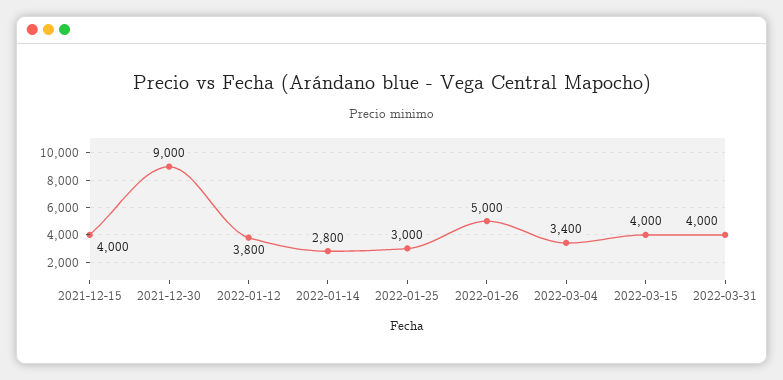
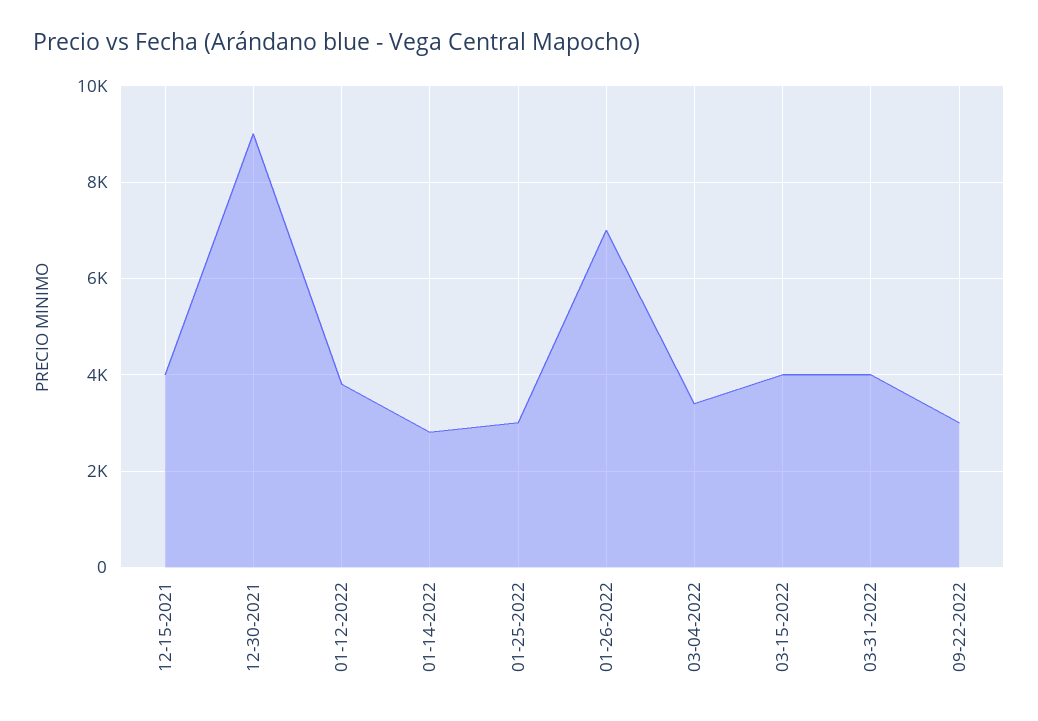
2022-01-26: 5000 -> 7000
09-22-2022: none -> 3000

